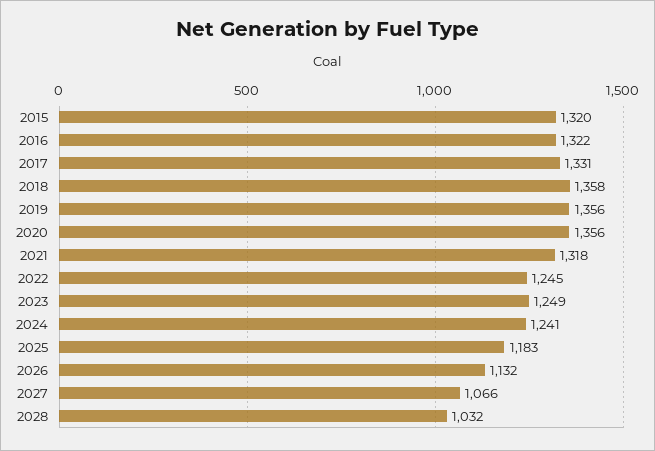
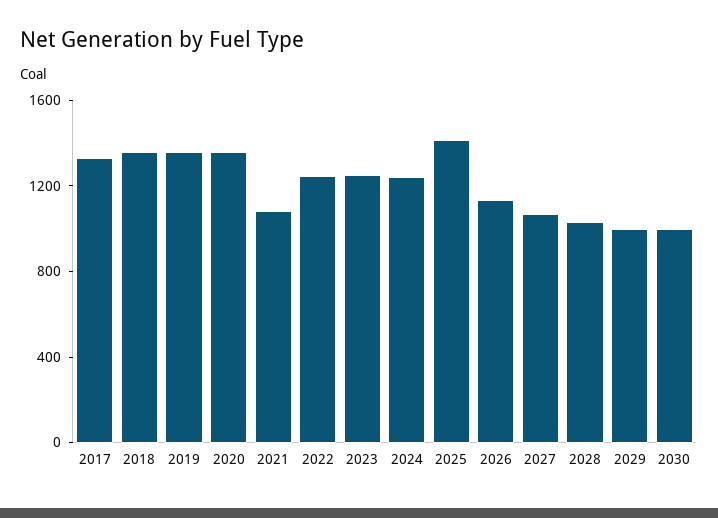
2015: 1320 -> none
2016: 1322 -> none
2021: 1318 -> 1100
2025: 1183 -> 1400
2029: none -> 1000
2030: none -> 1000

